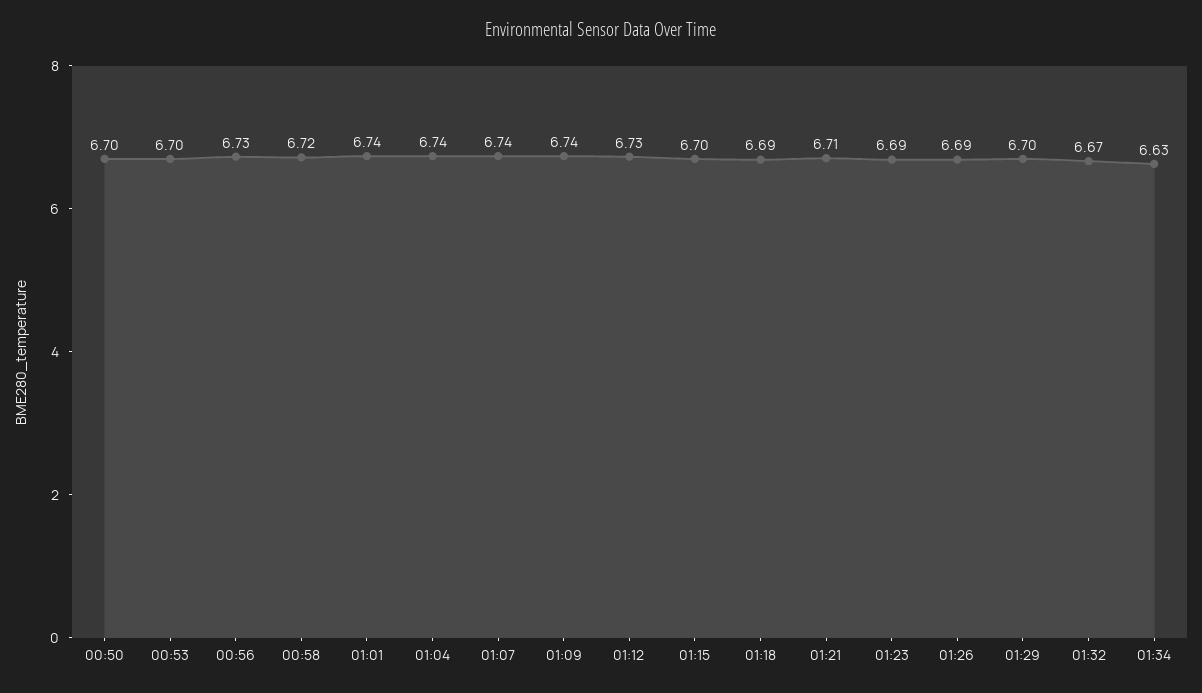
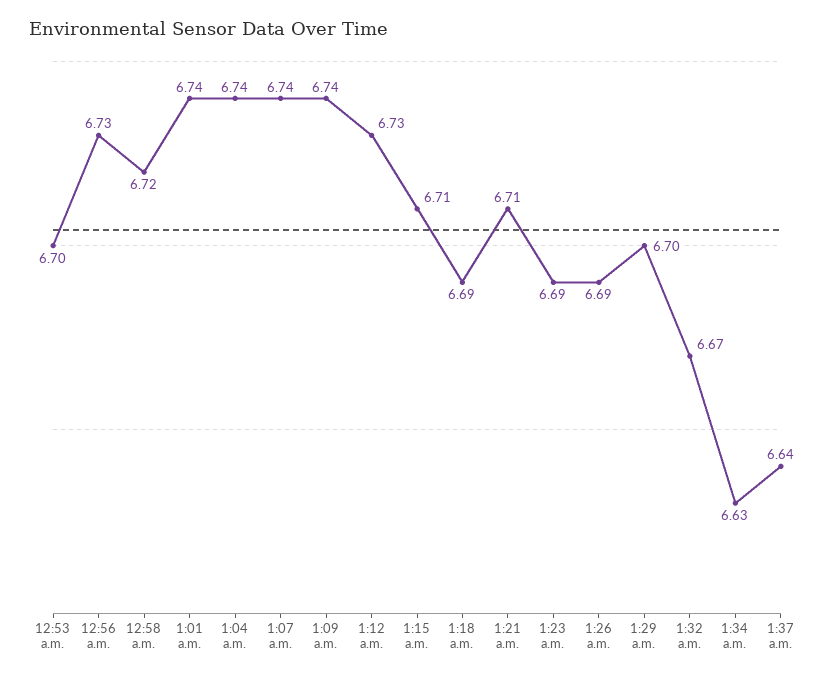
00:50: 6.7 -> none
01:15: 6.7 -> 6.71
1:37 a.m.: none -> 6.64

